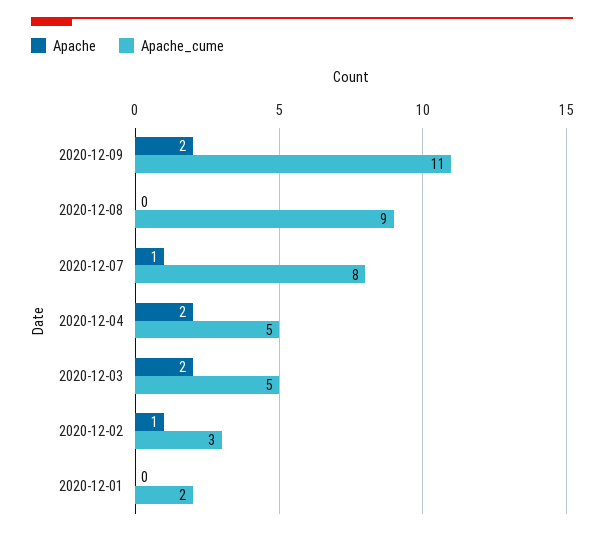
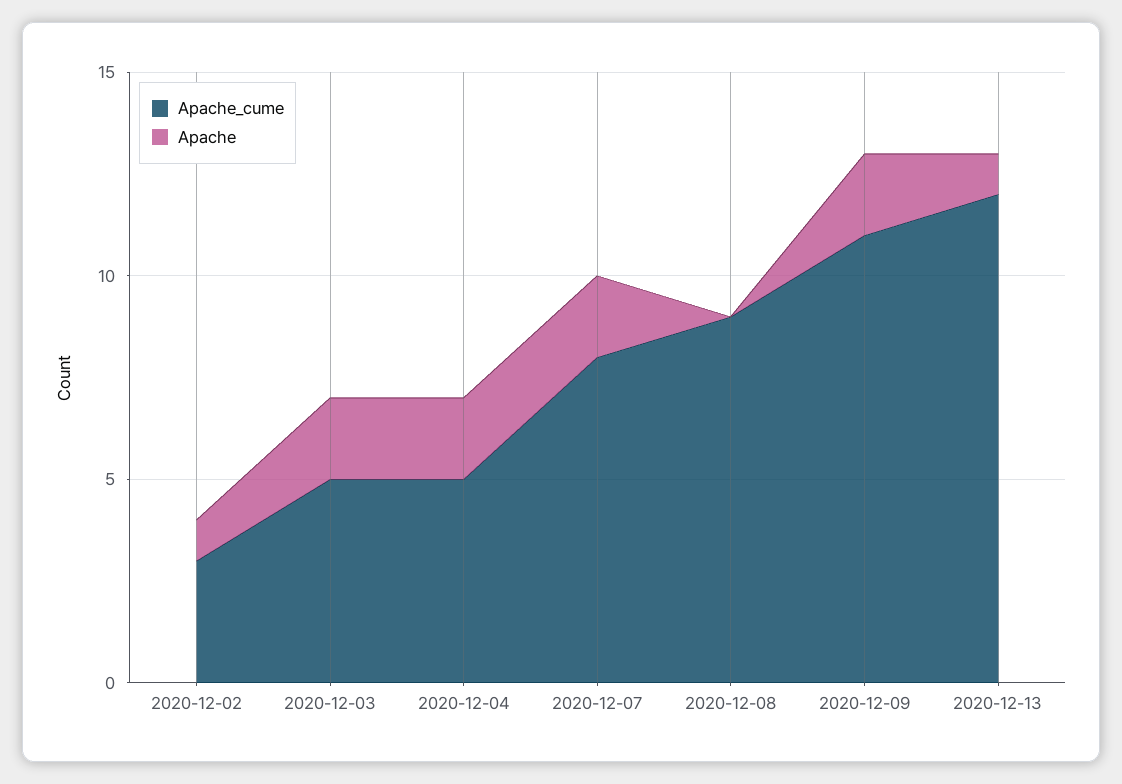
Apache, 2020-12-07: 1 -> 2
Apache, 2020-12-01: 0 -> none
Apache_cume, 2020-12-01: 2 -> none
Apache_cume, 2020-12-13: none -> 12
Apache, 2020-12-13: none -> 1

